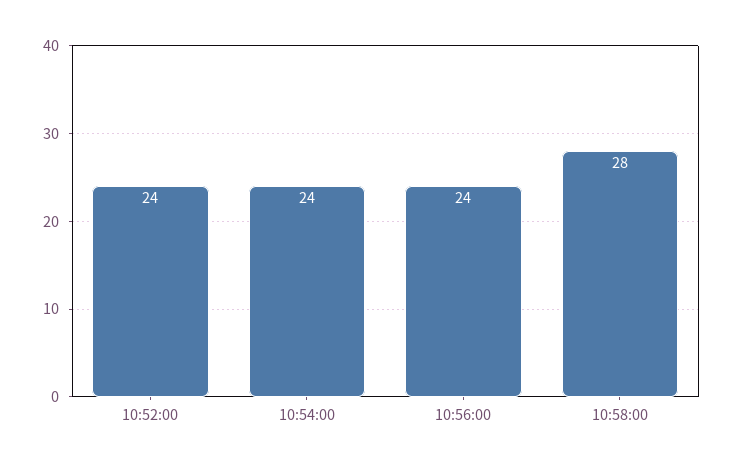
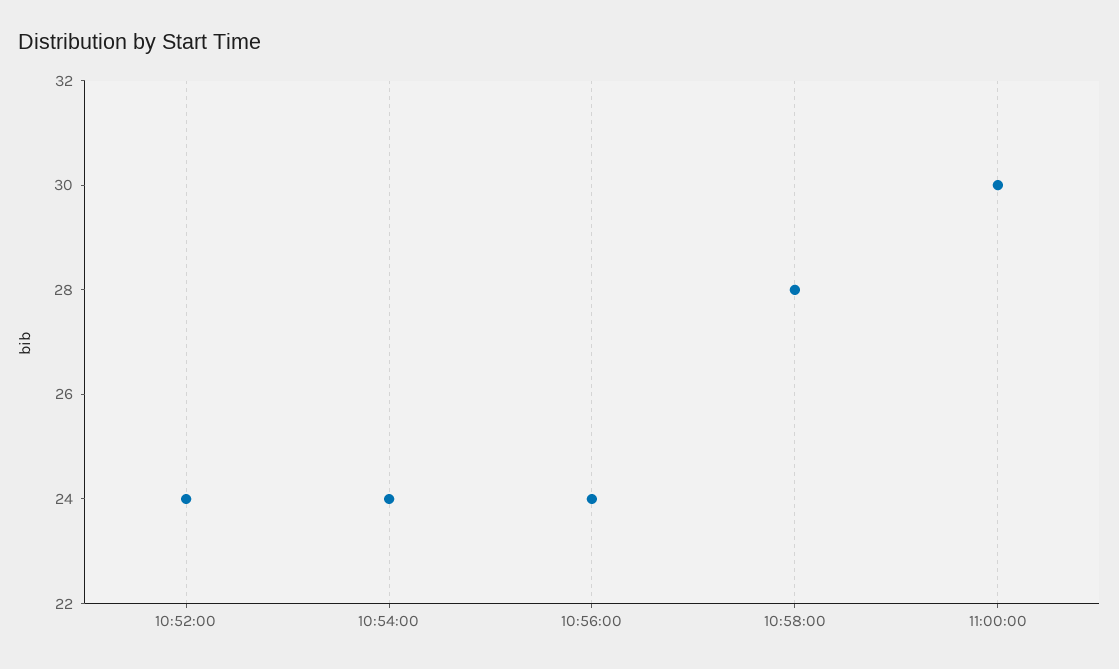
11:00:00: none -> 30

